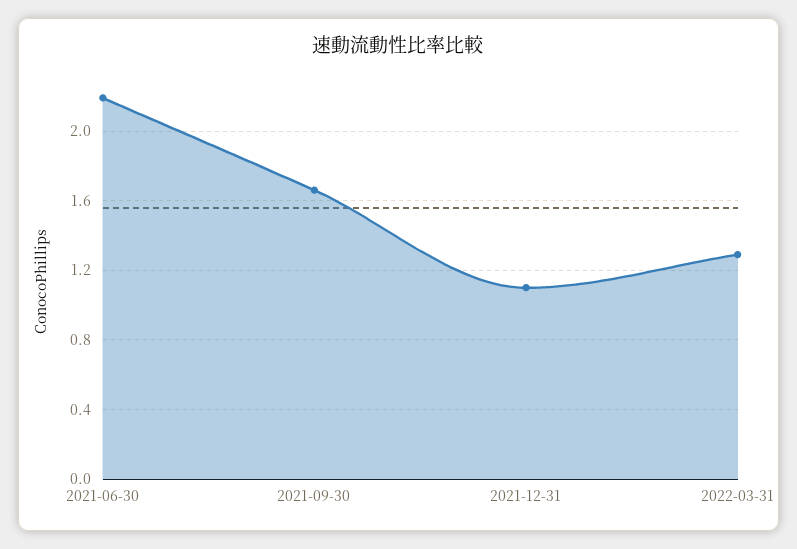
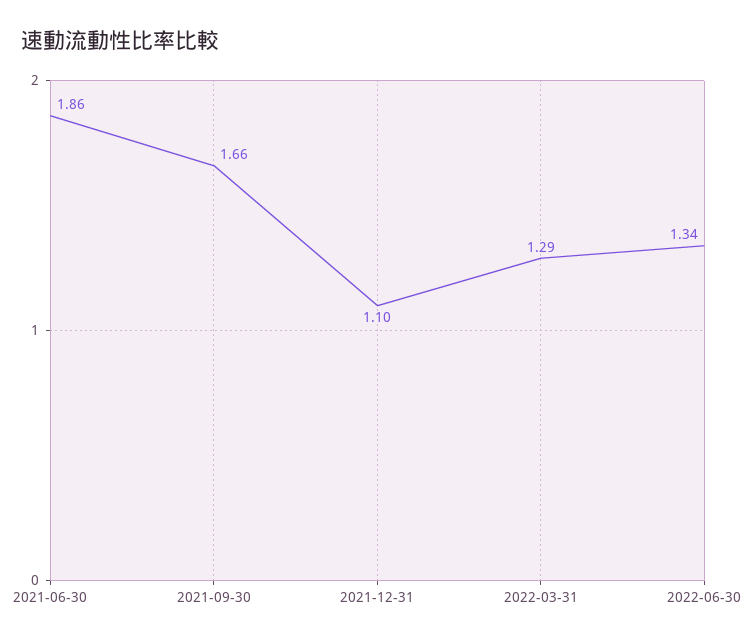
2021-06-30: 2.2 -> 1.86
2022-06-30: none -> 1.34

